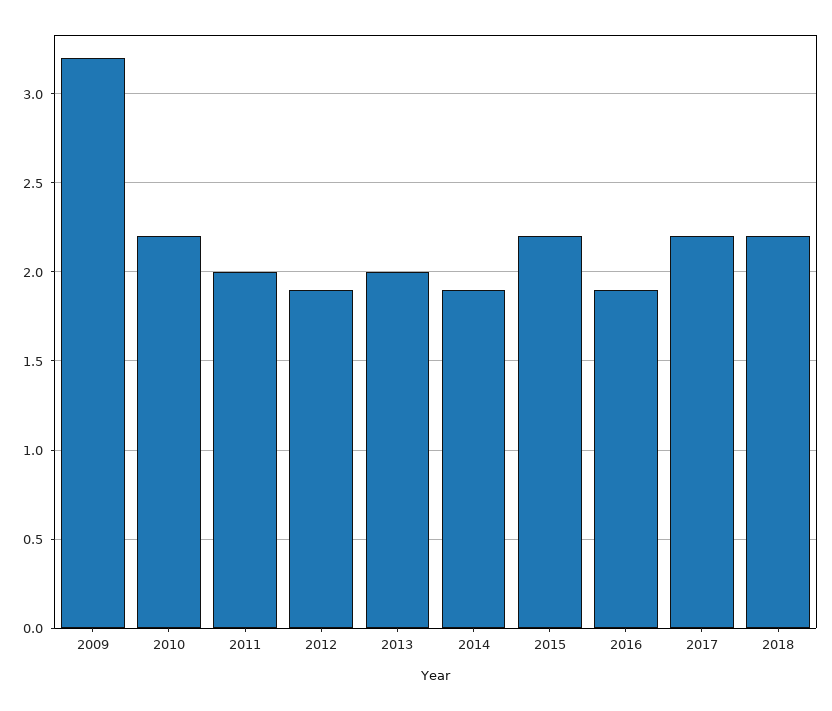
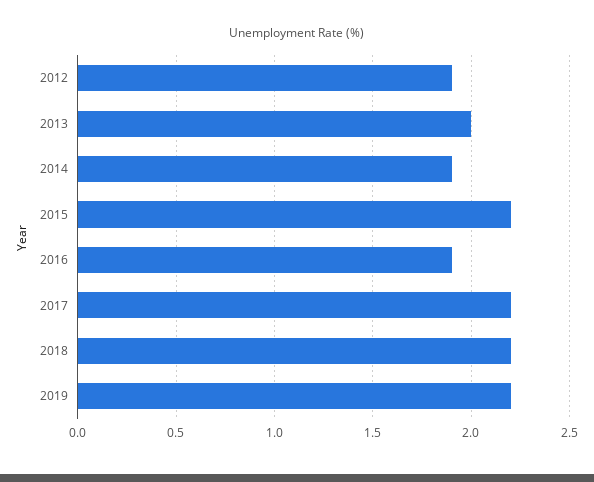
2009: 3.2 -> none
2010: 2.2 -> none
2011: 2 -> none
2019: none -> 2.2

